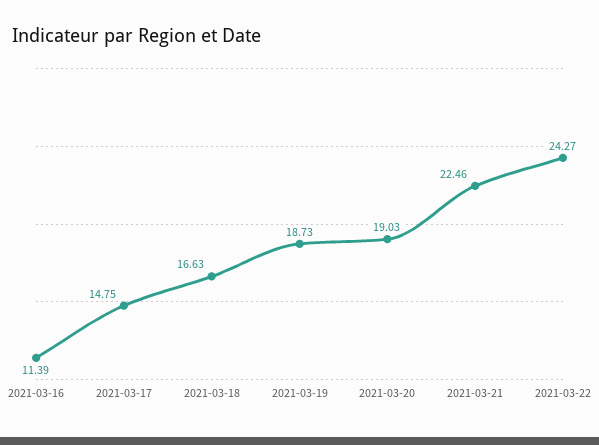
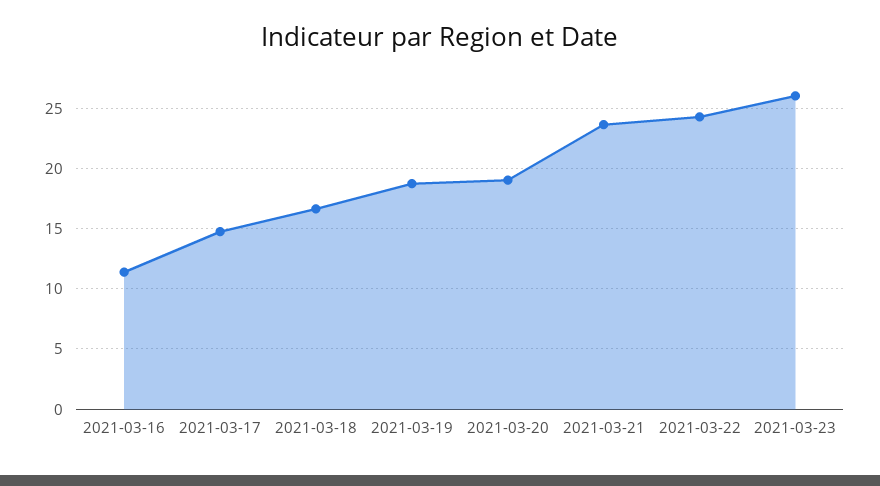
2021-03-21: 22.46 -> 23.5
2021-03-23: none -> 26

